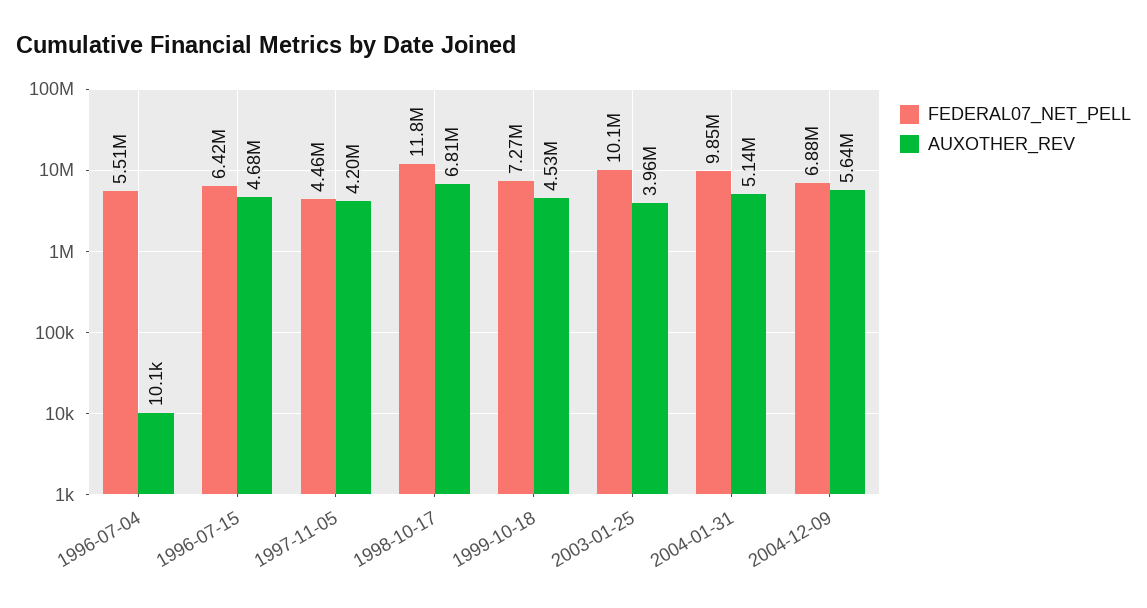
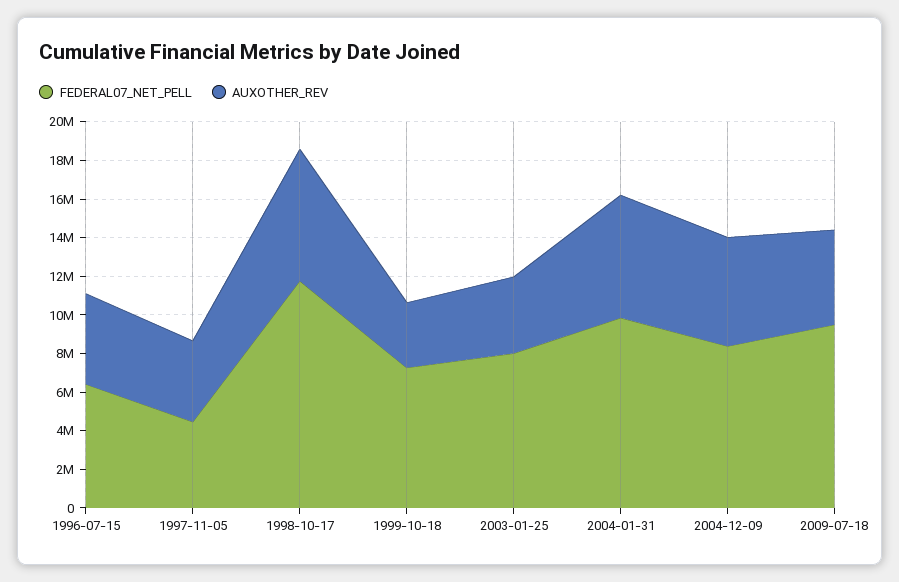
FEDERAL07_NET_PELL, 1996-07-04: 5510000 -> none
AUXOTHER_REV, 1996-07-04: 10100 -> none
AUXOTHER_REV, 1999-10-18: 4530000 -> 3500000
FEDERAL07_NET_PELL, 2003-01-25: 10100000 -> 8000000
AUXOTHER_REV, 2004-01-31: 5140000 -> 6500000
FEDERAL07_NET_PELL, 2004-12-09: 6880000 -> 8500000
FEDERAL07_NET_PELL, 2009-07-18: none -> 9500000
AUXOTHER_REV, 2009-07-18: none -> 5000000

